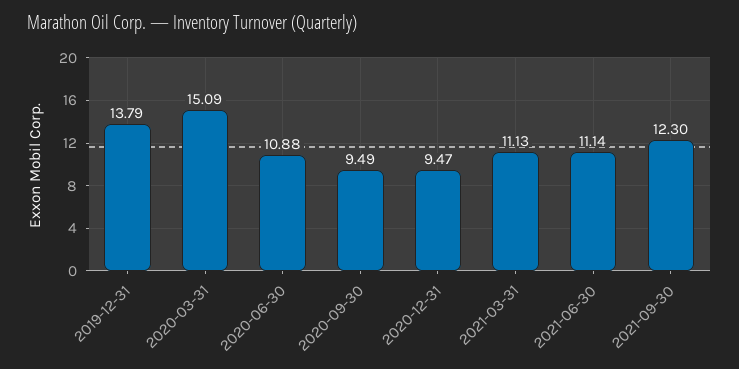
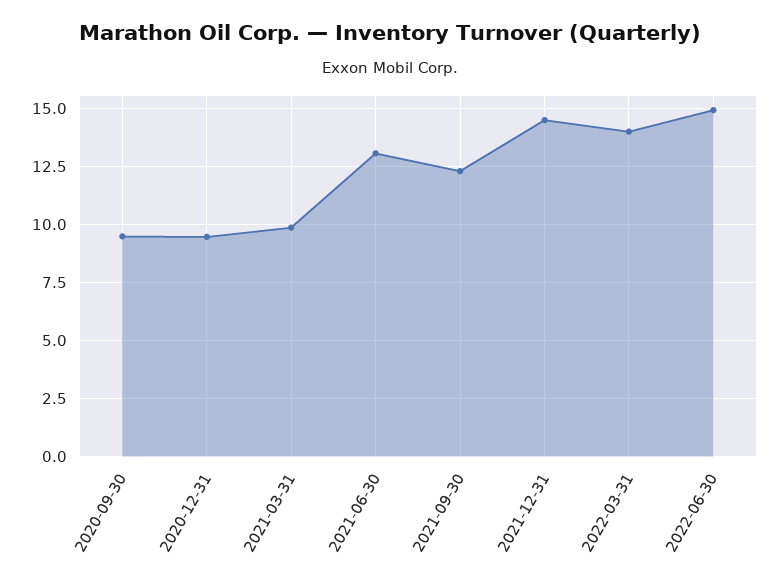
2019-12-31: 13.79 -> none
2020-03-31: 15.09 -> none
2020-06-30: 10.88 -> none
2021-03-31: 11.13 -> 10
2021-06-30: 11.14 -> 13
2021-12-31: none -> 14.5
2022-03-31: none -> 14
2022-06-30: none -> 15

